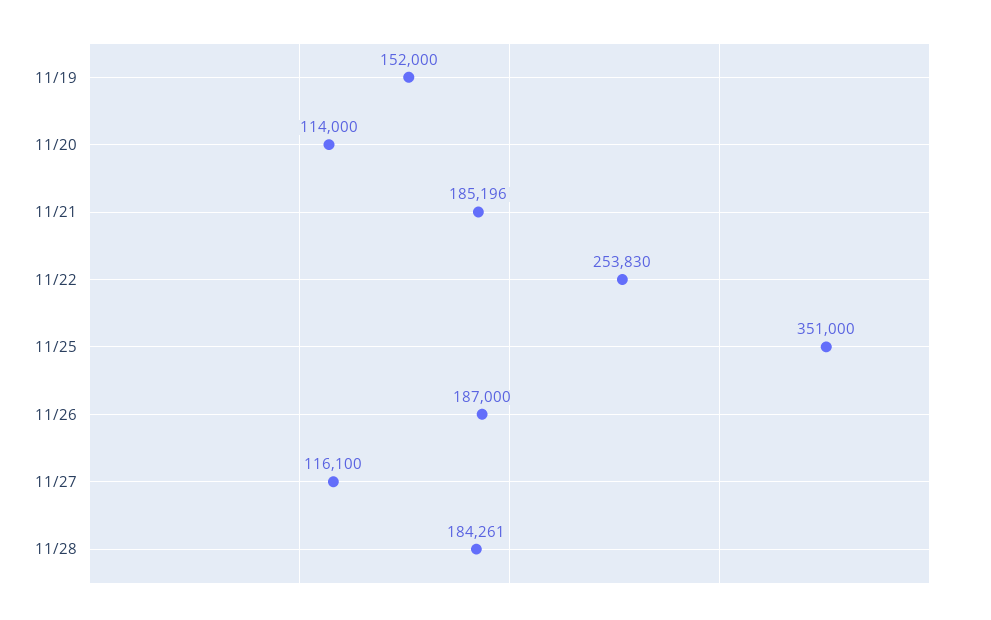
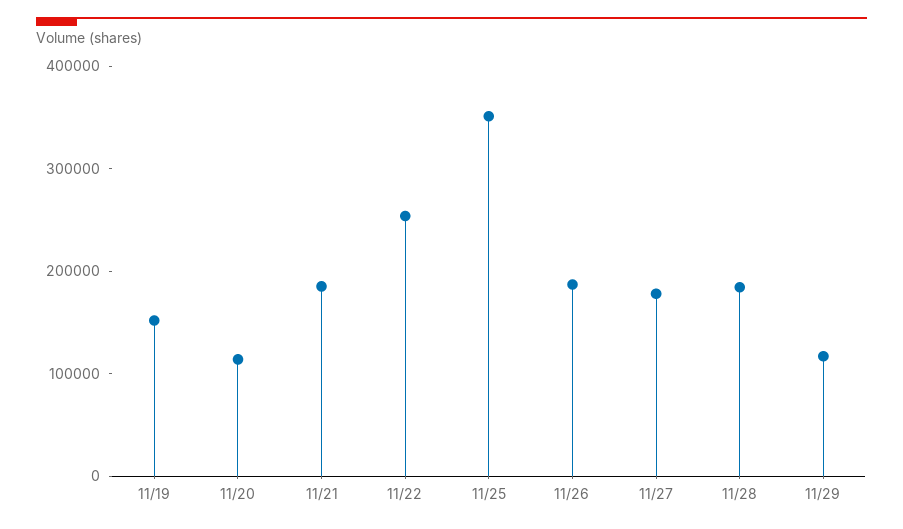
11/27: 116100 -> 180000
11/29: none -> 120000

